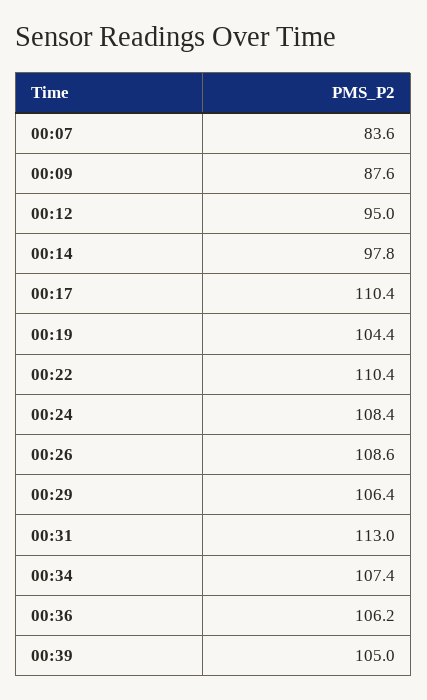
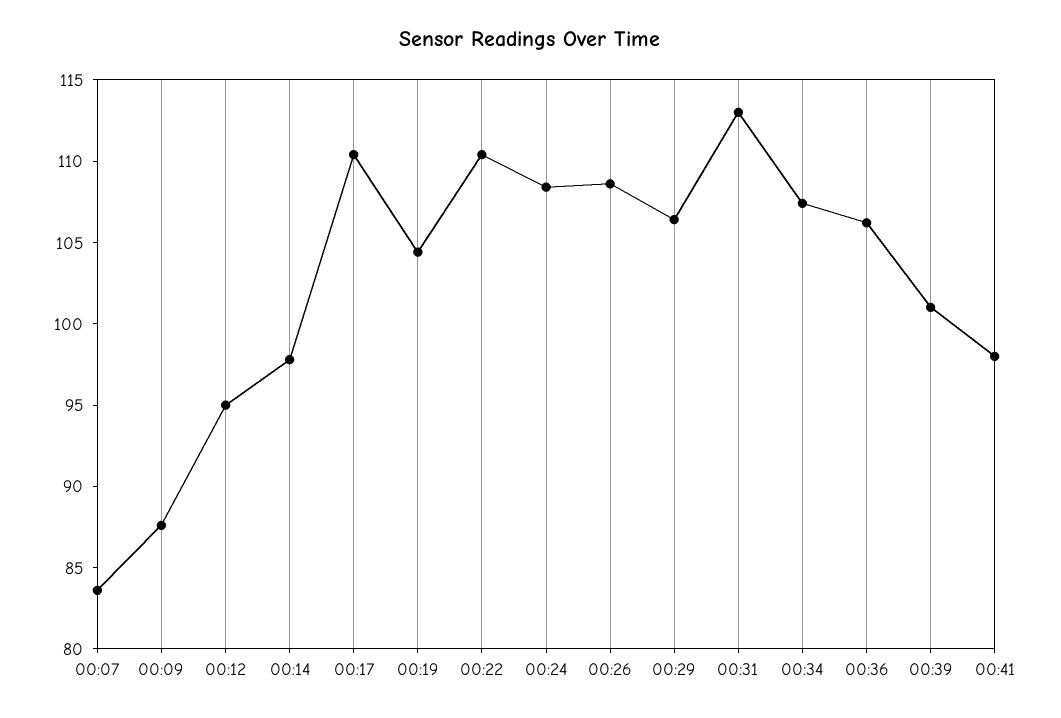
00:39: 105 -> 101
00:41: none -> 98

